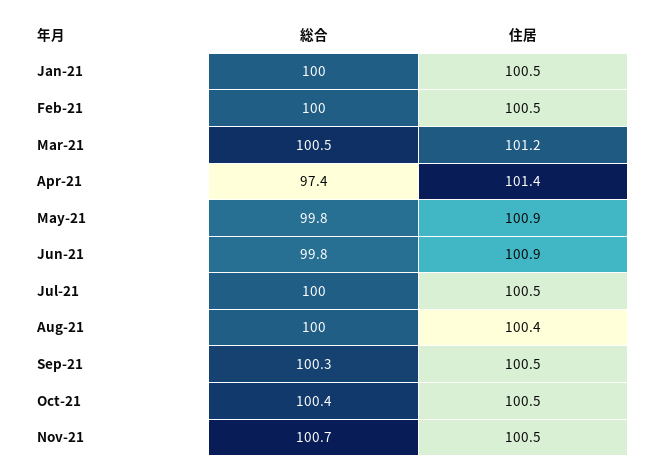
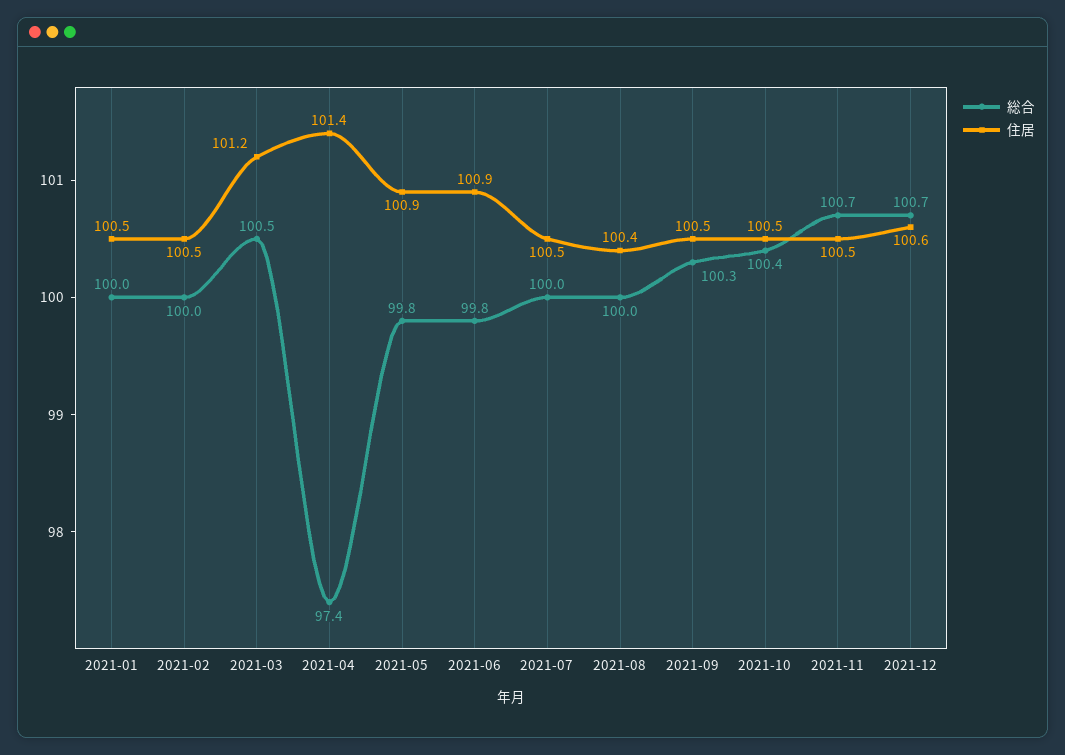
総合, 2021-12: none -> 100.7
住居, 2021-12: none -> 100.6

